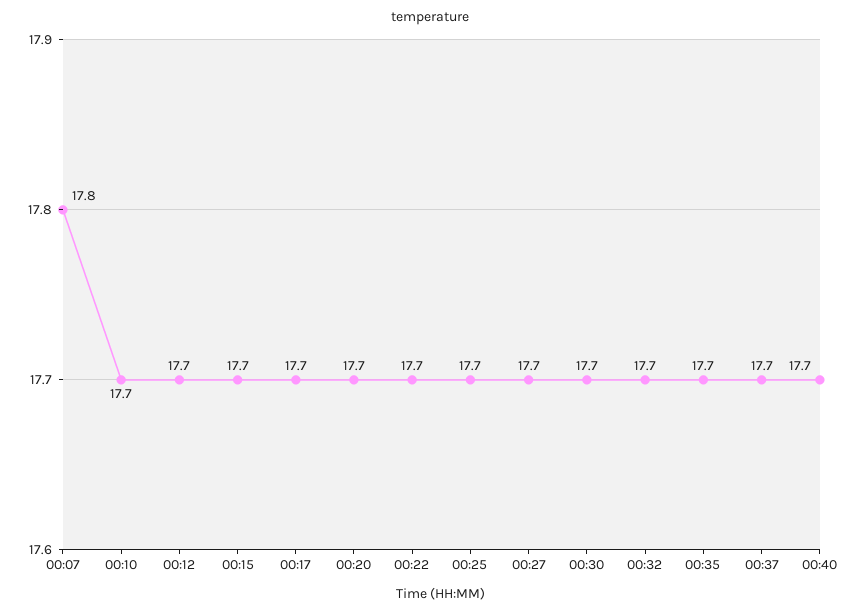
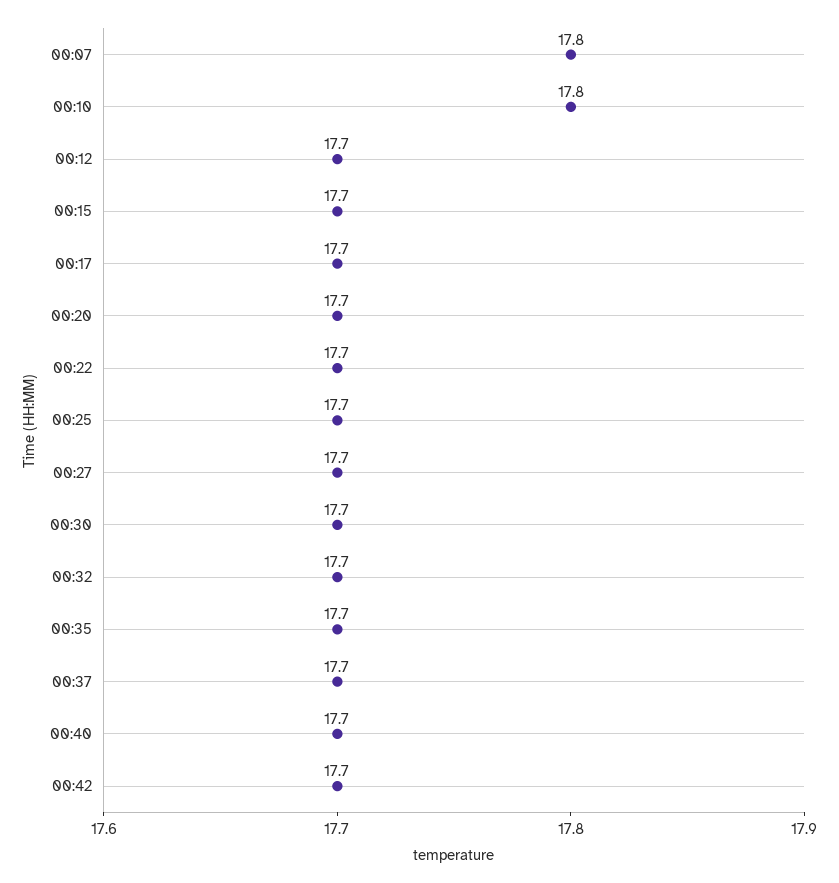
00:10: 17.7 -> 17.8
00:42: none -> 17.7

